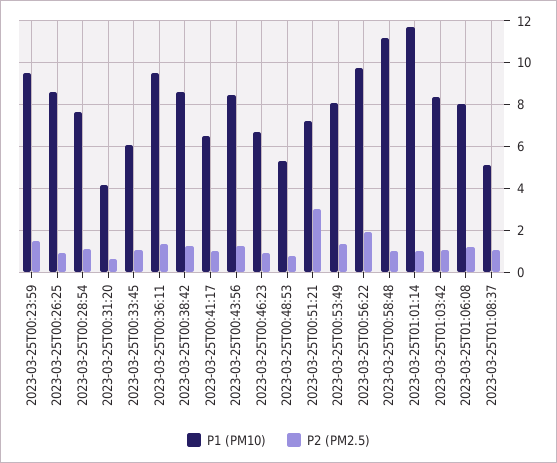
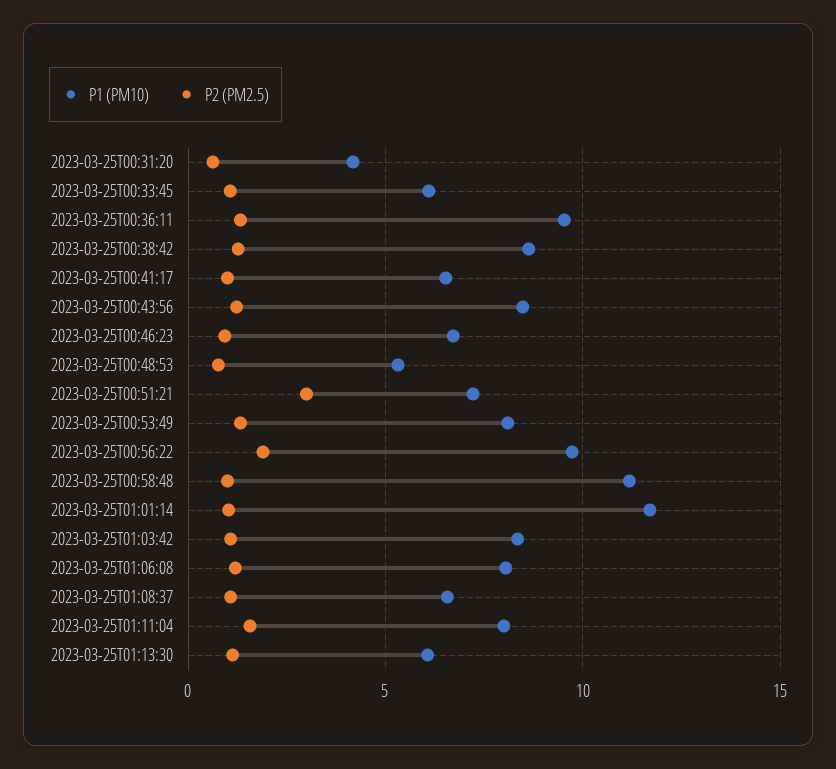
P1 (PM10), 2023-03-25T00:23:59: 9.5 -> none
P2 (PM2.5), 2023-03-25T00:23:59: 1.5 -> none
P1 (PM10), 2023-03-25T00:26:25: 8.5 -> none
P2 (PM2.5), 2023-03-25T00:26:25: 1 -> none
P1 (PM10), 2023-03-25T00:28:54: 7.5 -> none
P2 (PM2.5), 2023-03-25T00:28:54: 1 -> none
P1 (PM10), 2023-03-25T01:08:37: 5 -> 6.5
P1 (PM10), 2023-03-25T01:11:04: none -> 8
P2 (PM2.5), 2023-03-25T01:11:04: none -> 1.5
P1 (PM10), 2023-03-25T01:13:30: none -> 6
P2 (PM2.5), 2023-03-25T01:13:30: none -> 1

